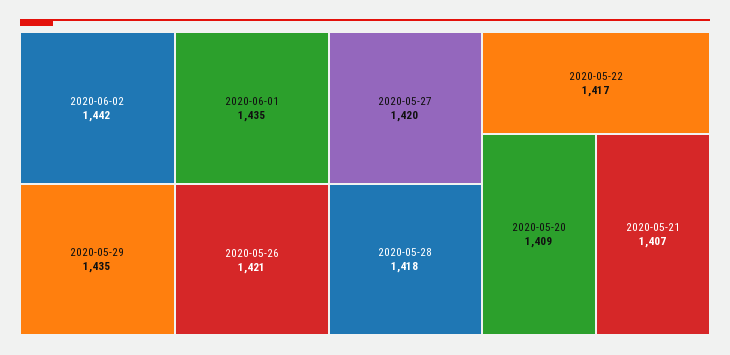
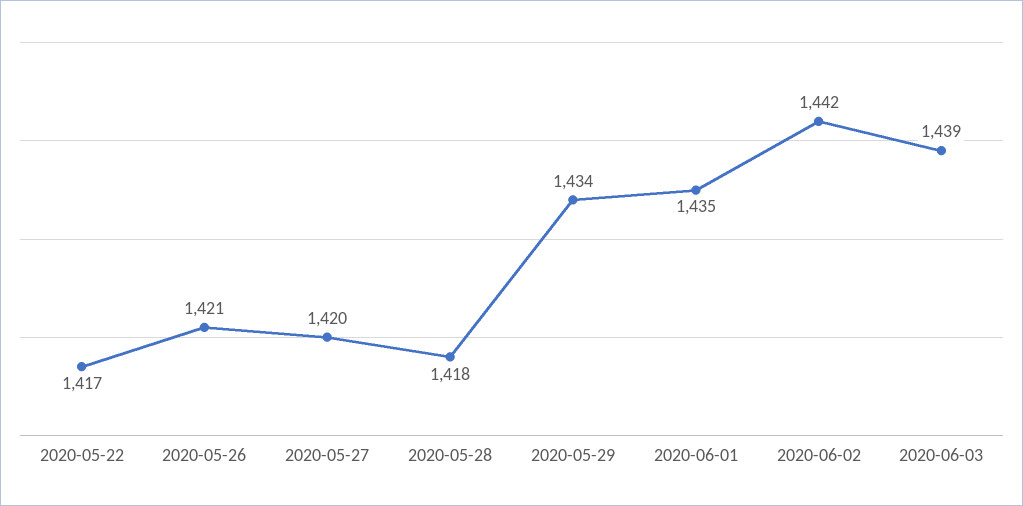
2020-05-29: 1435 -> 1434
2020-05-20: 1409 -> none
2020-05-21: 1407 -> none
2020-06-03: none -> 1439

